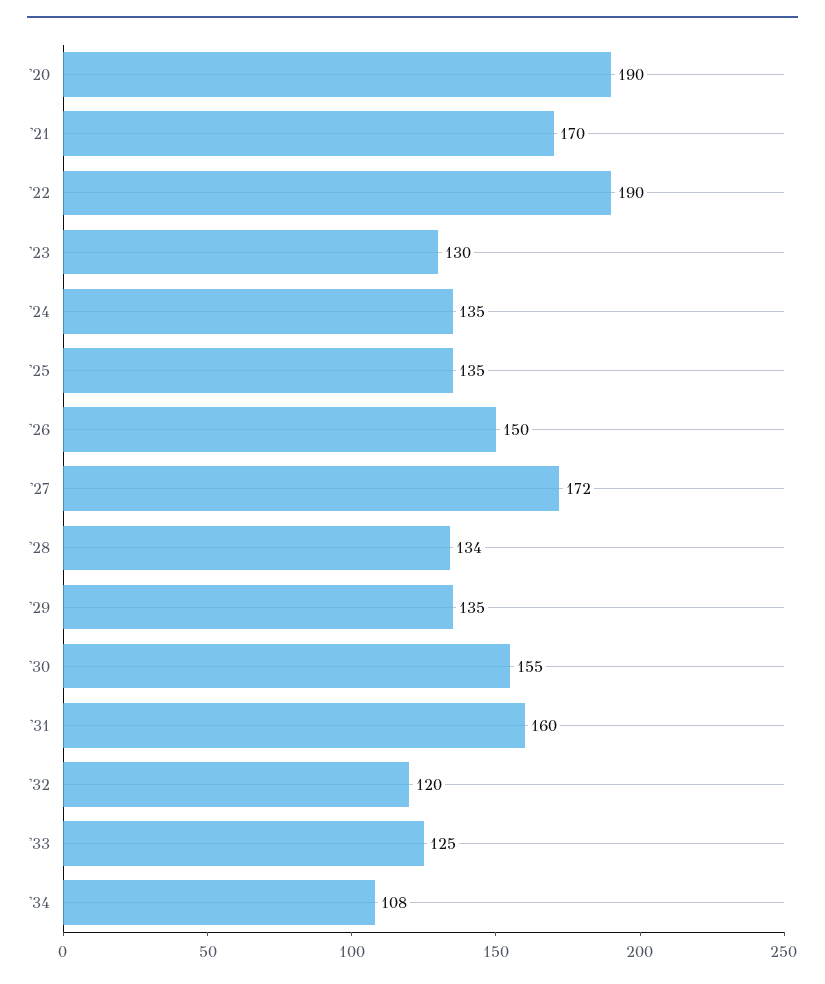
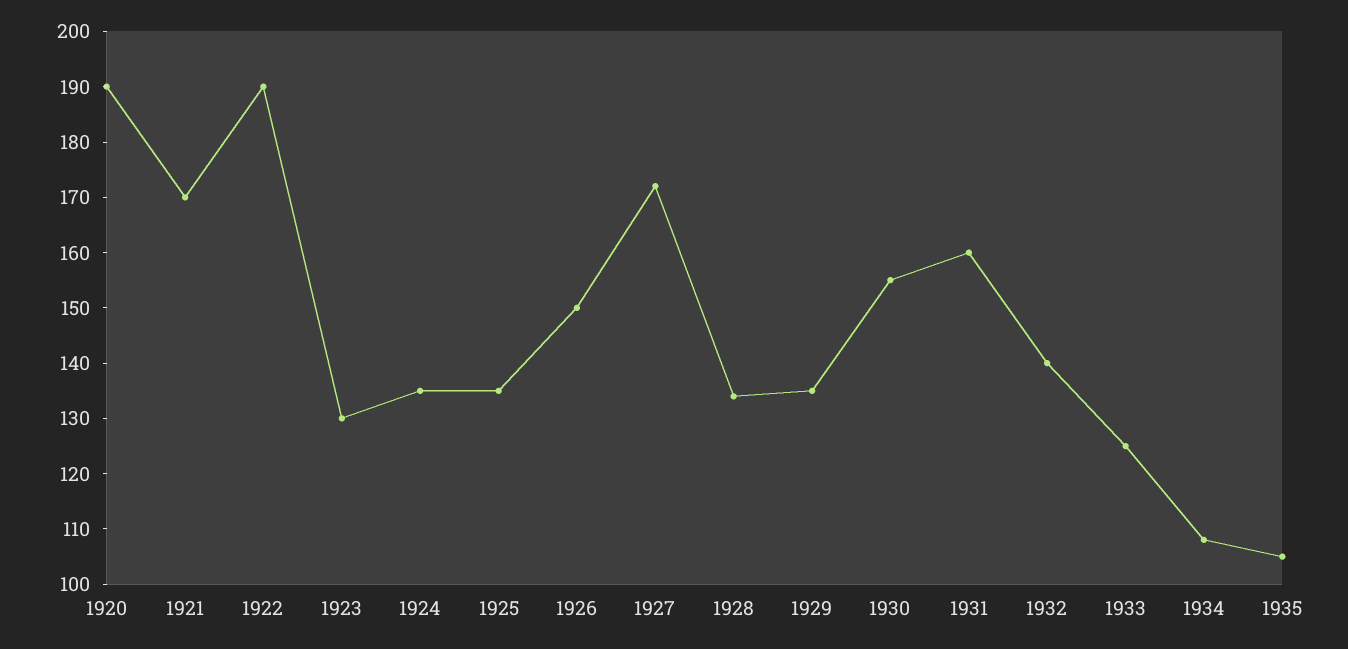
'32: 120 -> 140
1935: none -> 105

